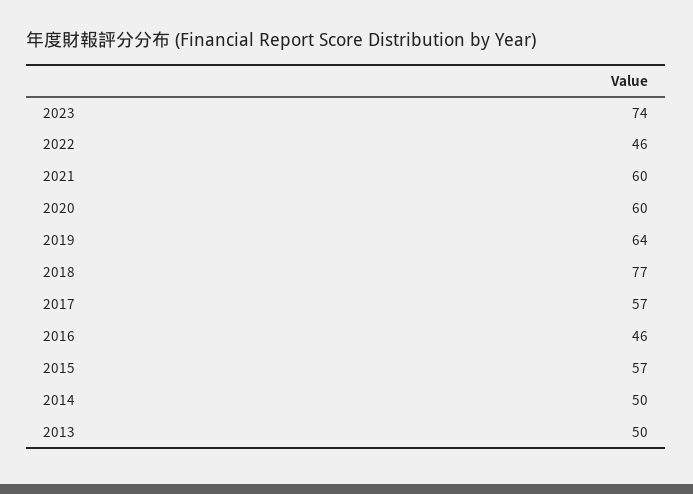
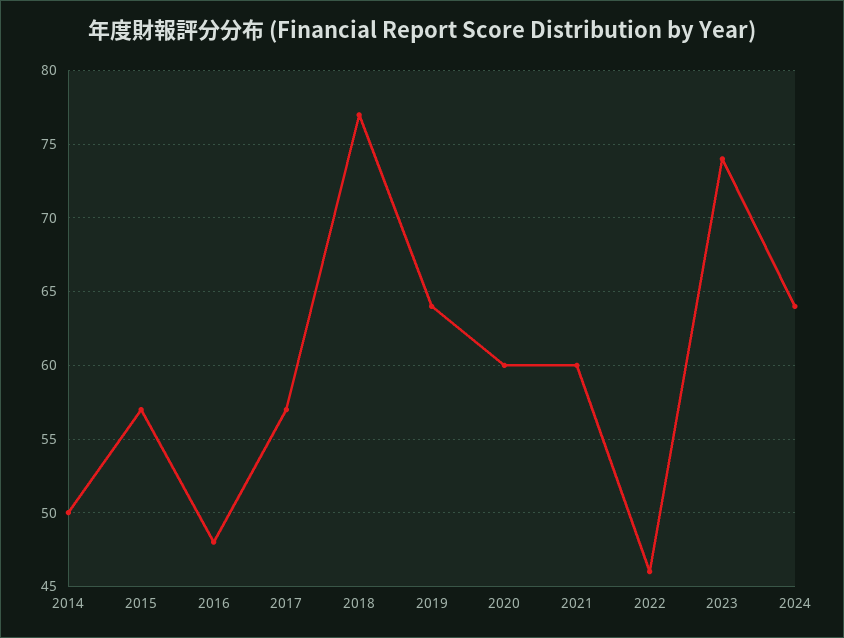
2016: 46 -> 48
2013: 50 -> none
2024: none -> 64

